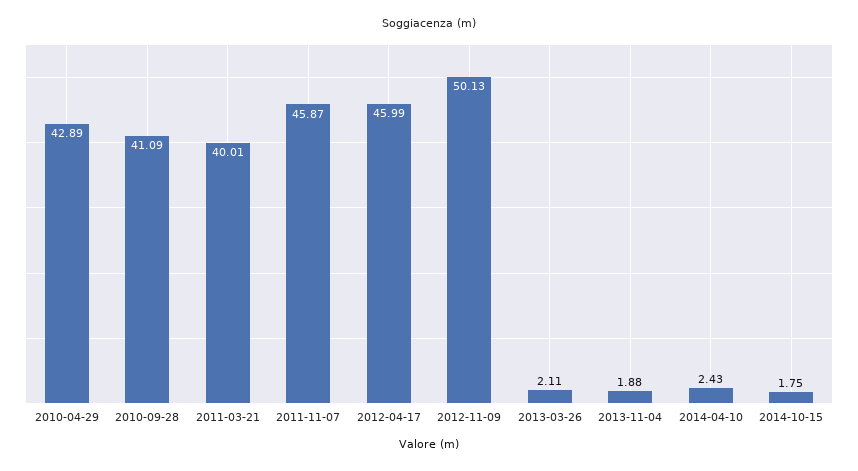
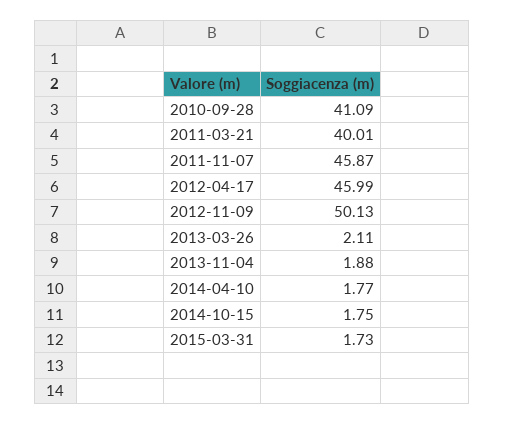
2010-04-29: 42.89 -> none
2014-04-10: 2.43 -> 1.77
2015-03-31: none -> 1.73

